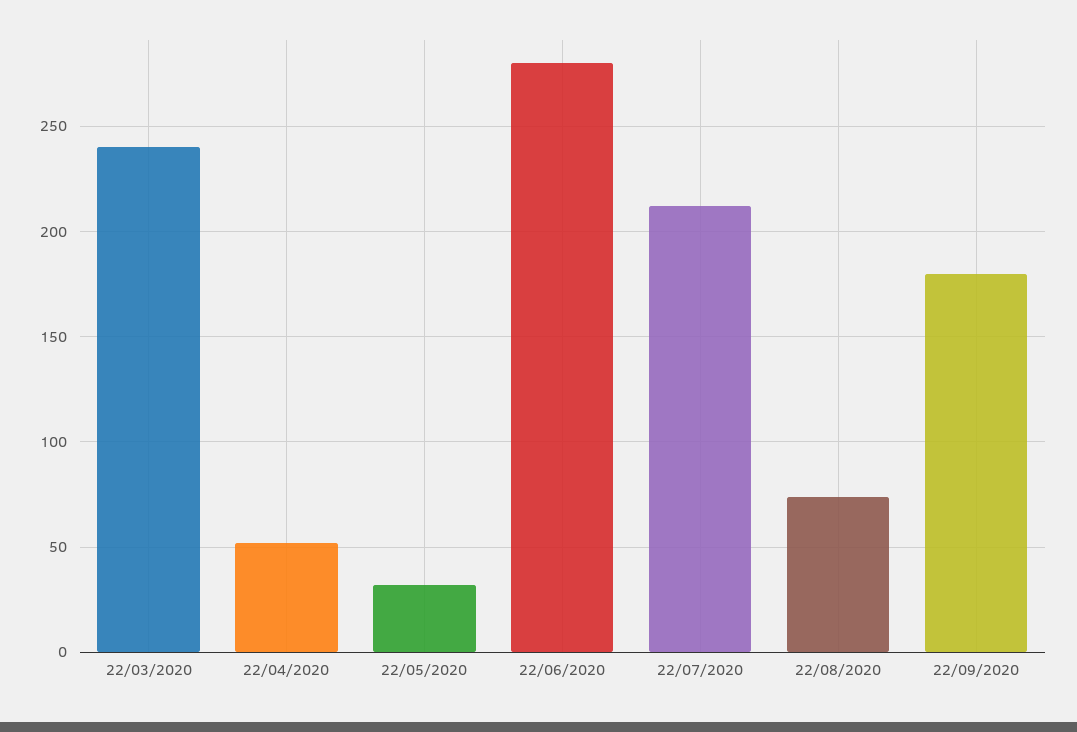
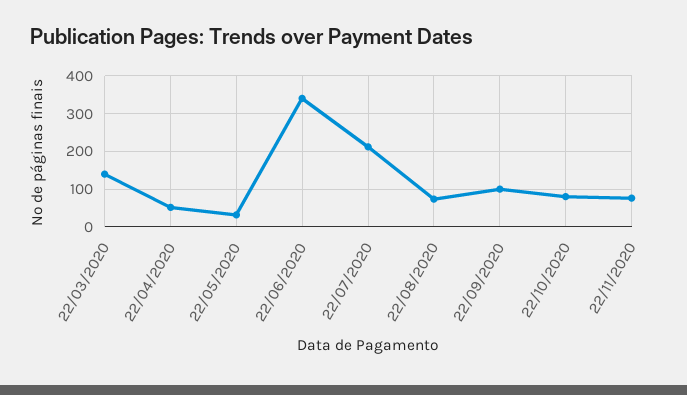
22/03/2020: 240 -> 140
22/06/2020: 280 -> 340
22/09/2020: 180 -> 100
22/10/2020: none -> 80
22/11/2020: none -> 80

